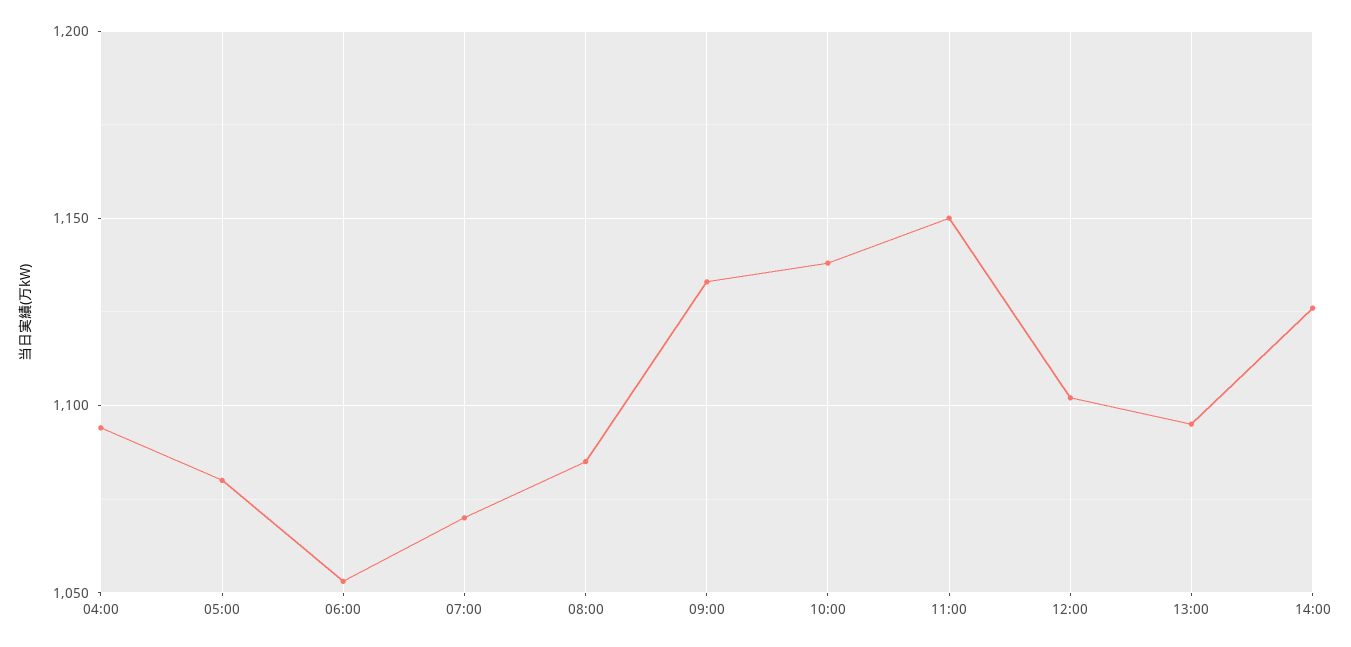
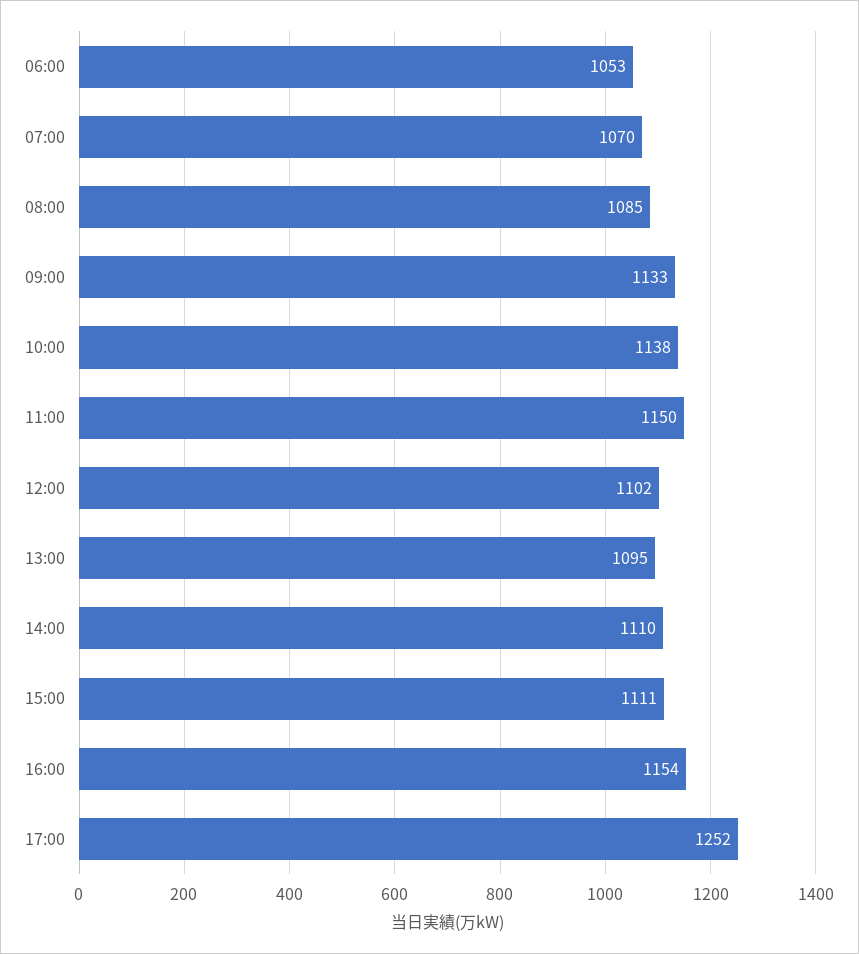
04:00: 1095 -> none
05:00: 1080 -> none
14:00: 1125 -> 1110
15:00: none -> 1111
16:00: none -> 1154
17:00: none -> 1252

